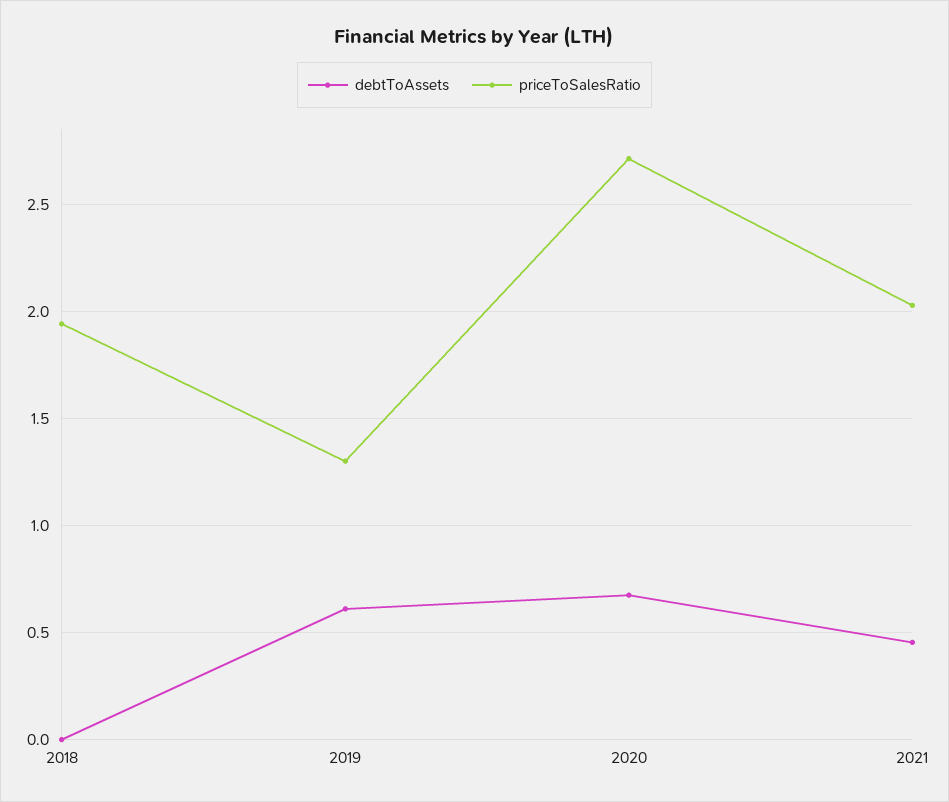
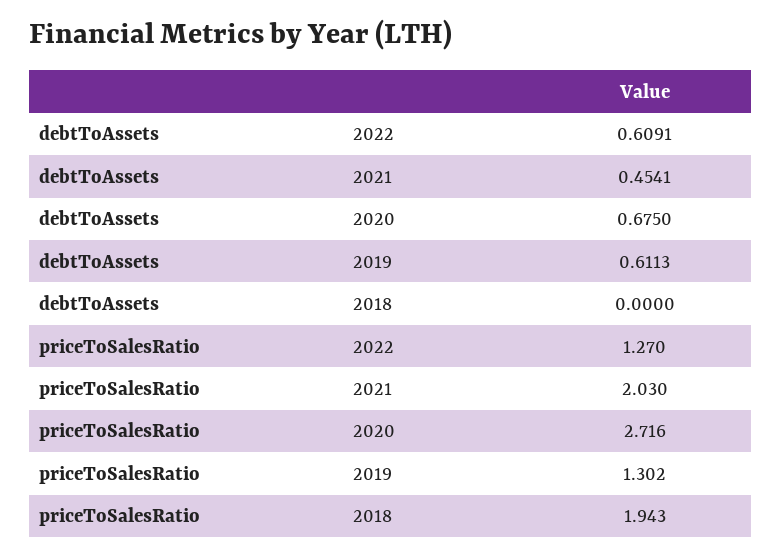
debtToAssets, 2022: none -> 0.6091
priceToSalesRatio, 2022: none -> 1.27

